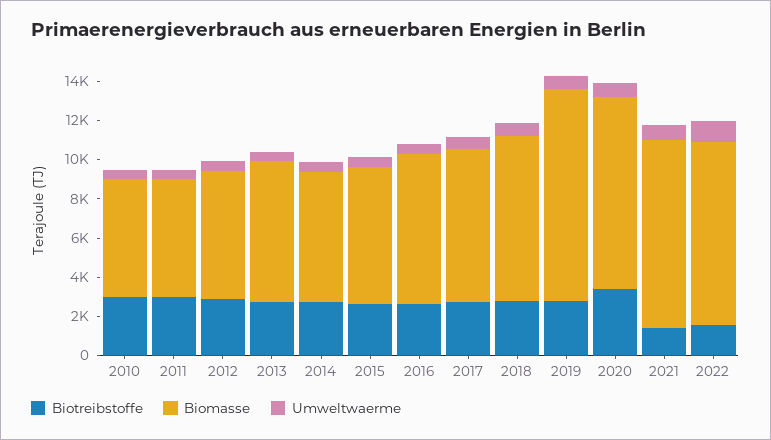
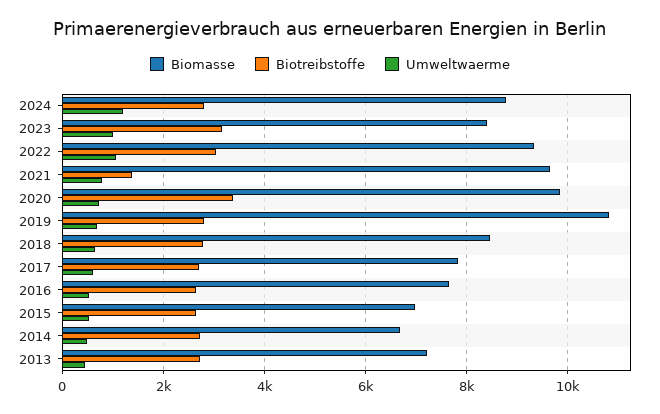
Biotreibstoffe, 2010: 3000 -> none
Biomasse, 2010: 6000 -> none
Umweltwaerme, 2010: 500 -> none
Biotreibstoffe, 2011: 3000 -> none
Biomasse, 2011: 6000 -> none
Umweltwaerme, 2011: 500 -> none
Biotreibstoffe, 2012: 3000 -> none
Biomasse, 2012: 6500 -> none
Umweltwaerme, 2012: 500 -> none
Biotreibstoffe, 2022: 1500 -> 3000
Biomasse, 2024: none -> 8800
Biotreibstoffe, 2024: none -> 2800
Umweltwaerme, 2024: none -> 1200
Biomasse, 2023: none -> 8400
Biotreibstoffe, 2023: none -> 3200
Umweltwaerme, 2023: none -> 1000

